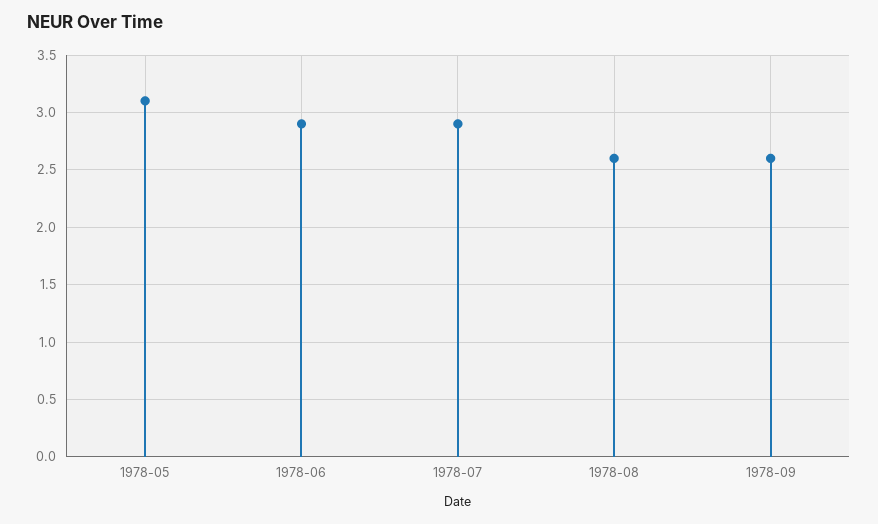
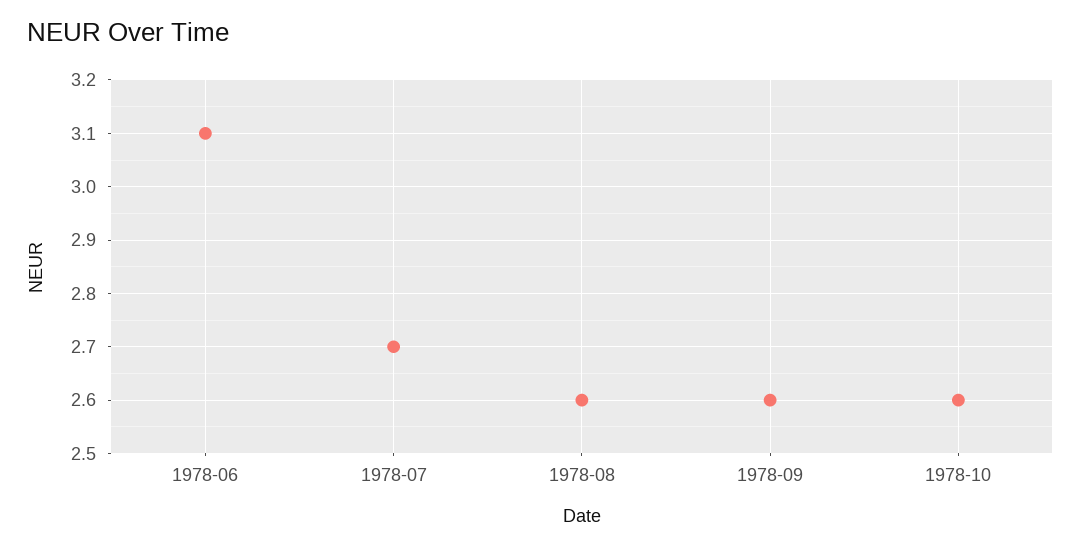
1978-05: 3.1 -> none
1978-06: 2.9 -> 3.1
1978-07: 2.9 -> 2.7
1978-10: none -> 2.6

